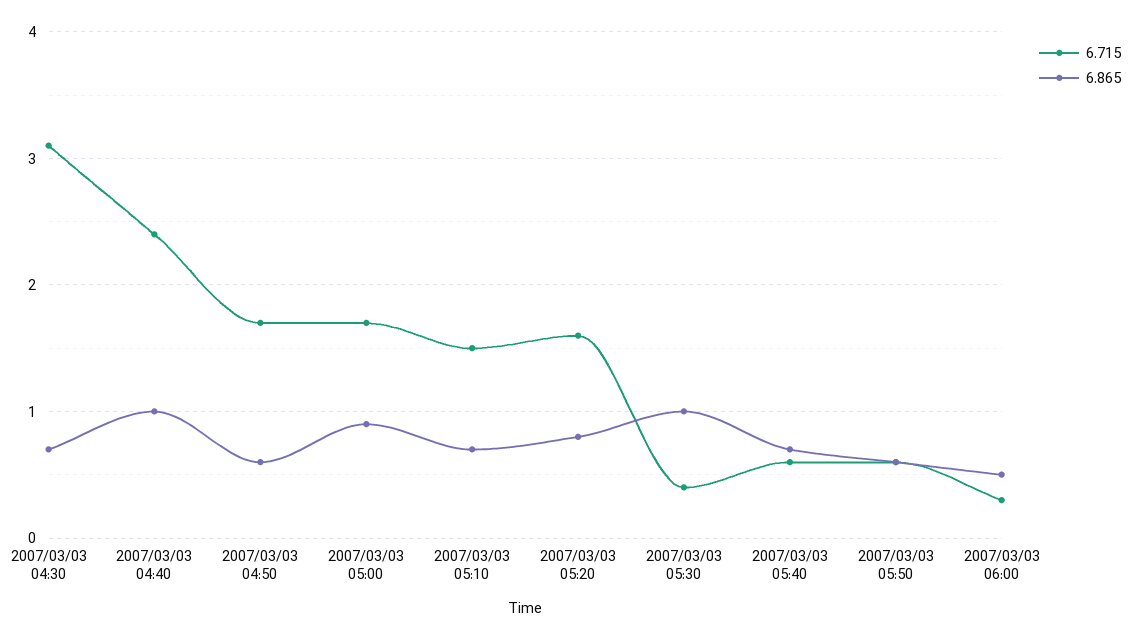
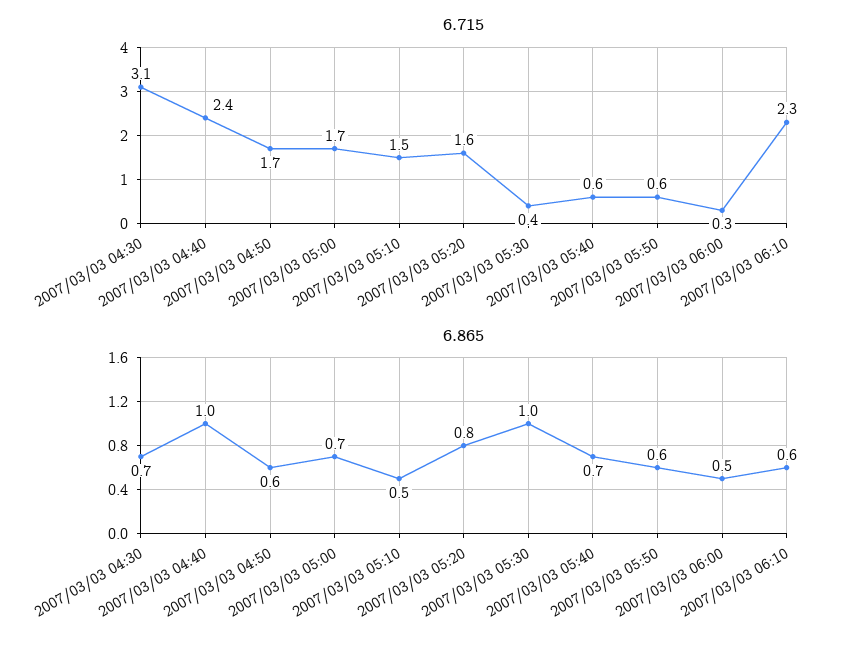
6.865, 2007/03/03 05:00: 0.9 -> 0.7
6.865, 2007/03/03 05:10: 0.7 -> 0.5
6.715, 2007/03/03 06:10: none -> 2.3
6.865, 2007/03/03 06:10: none -> 0.6

